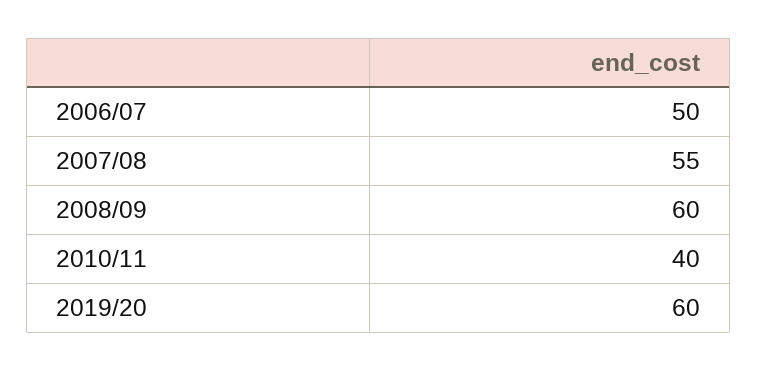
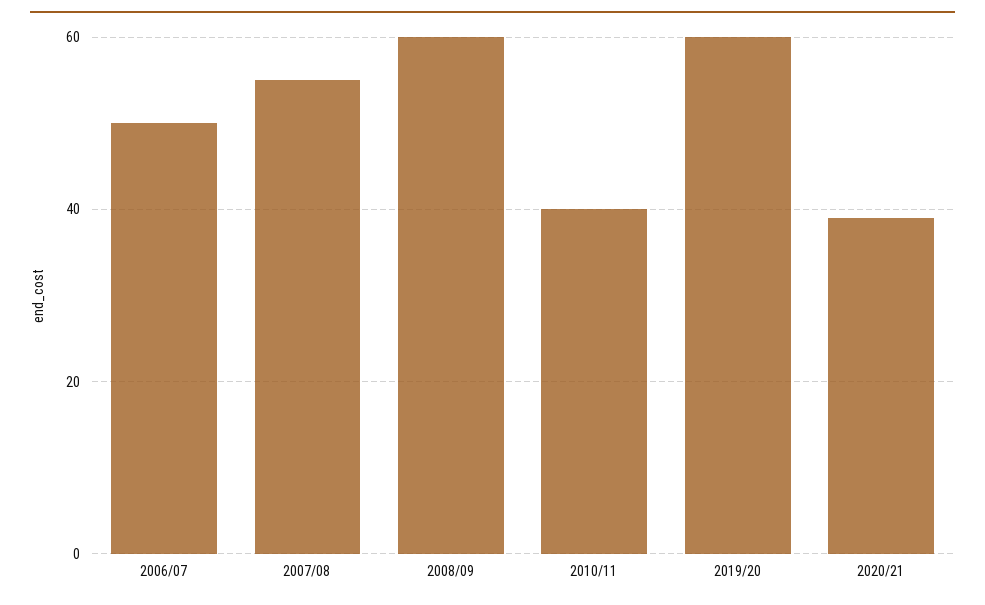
2020/21: none -> 40

